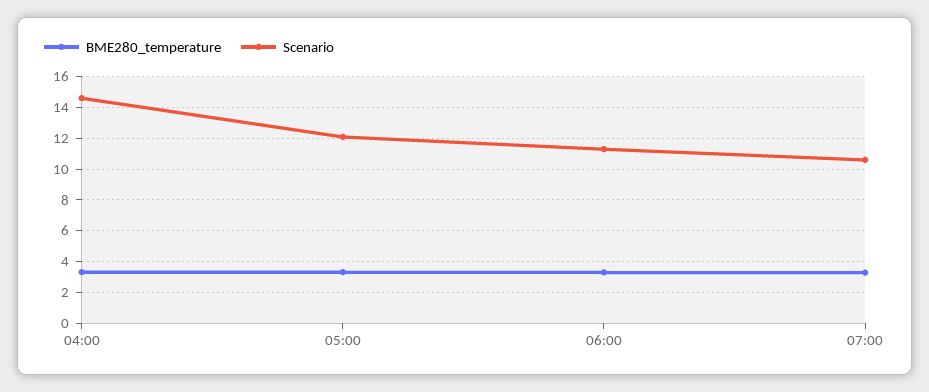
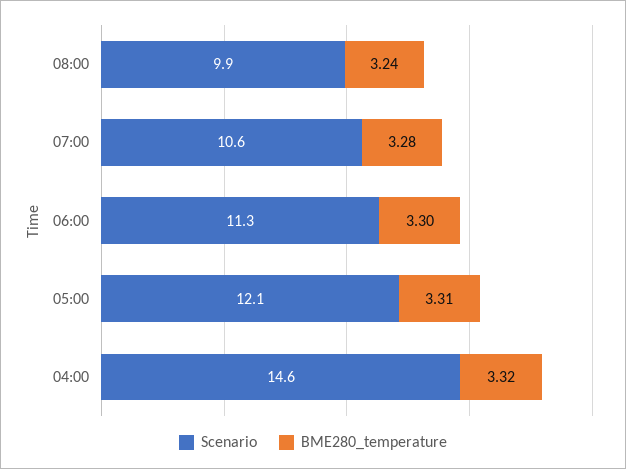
Scenario, 08:00: none -> 9.9
BME280_temperature, 08:00: none -> 3.24

